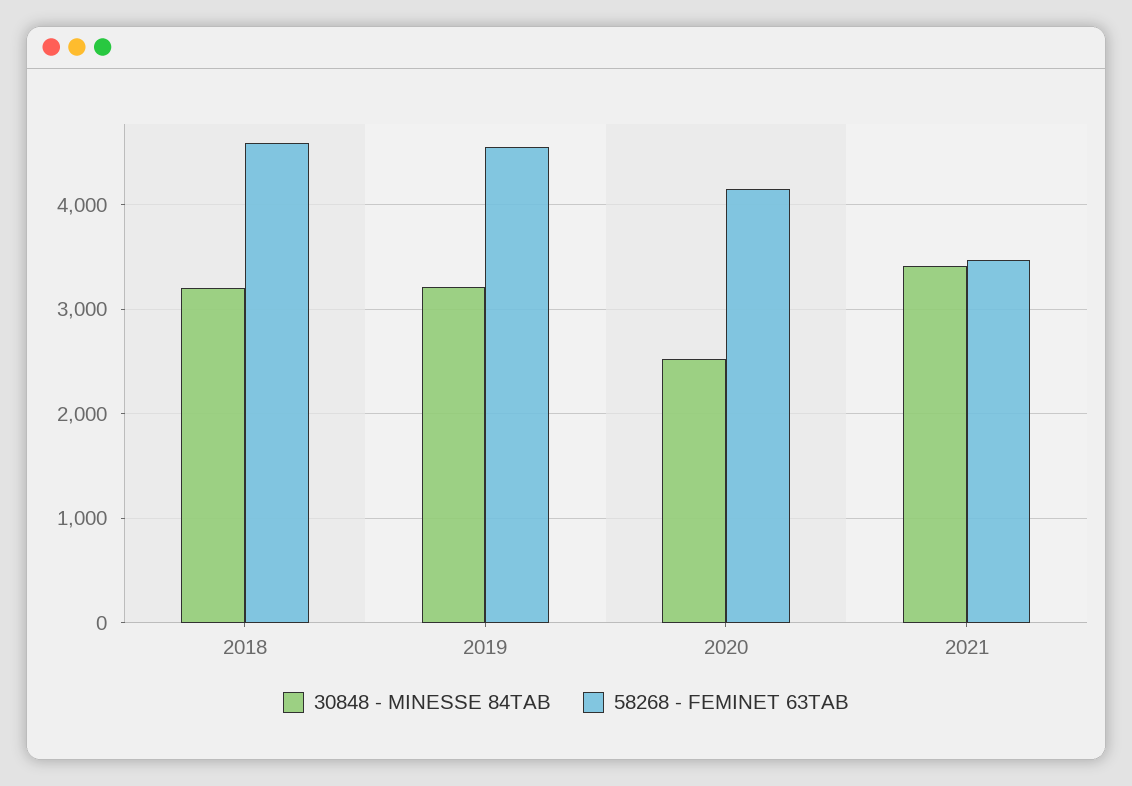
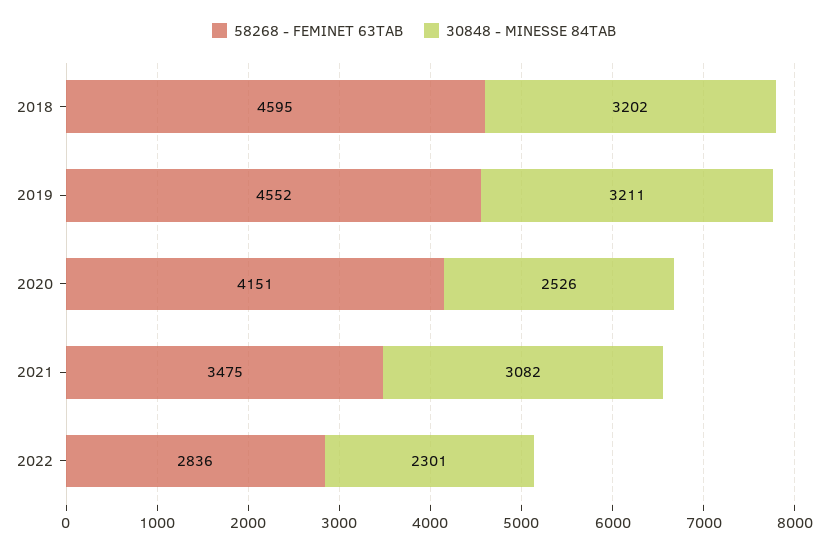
30848 - MINESSE 84TAB, 2021: 3400 -> 3082
58268 - FEMINET 63TAB, 2022: none -> 2836
30848 - MINESSE 84TAB, 2022: none -> 2301

